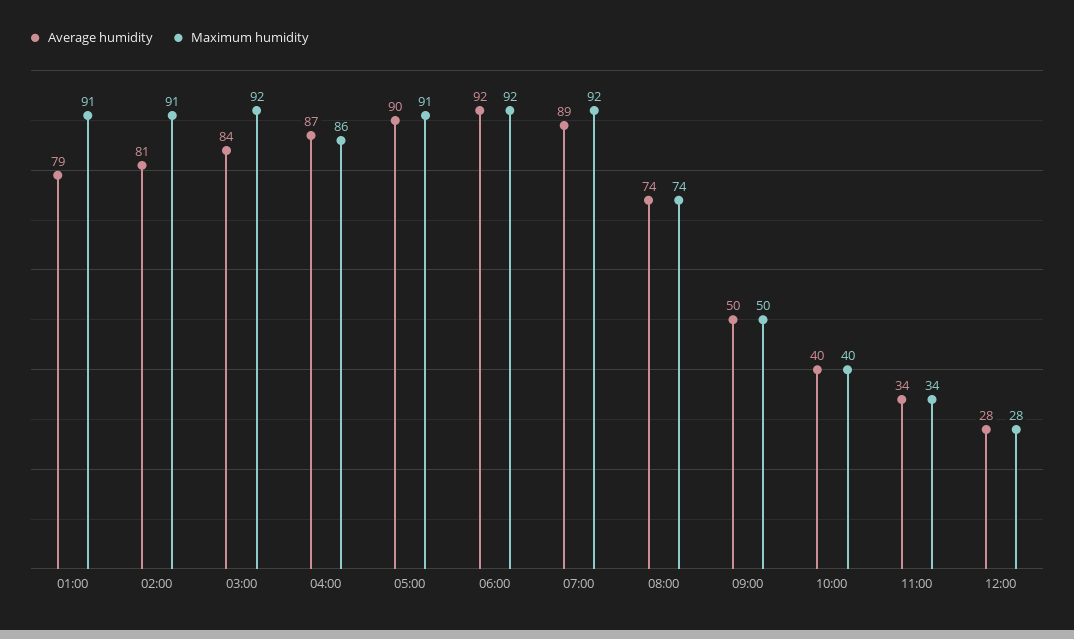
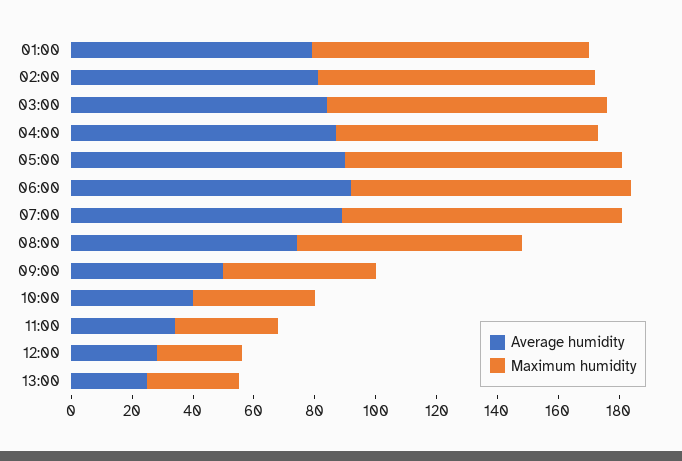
Average humidity, 13:00: none -> 25
Maximum humidity, 13:00: none -> 30

